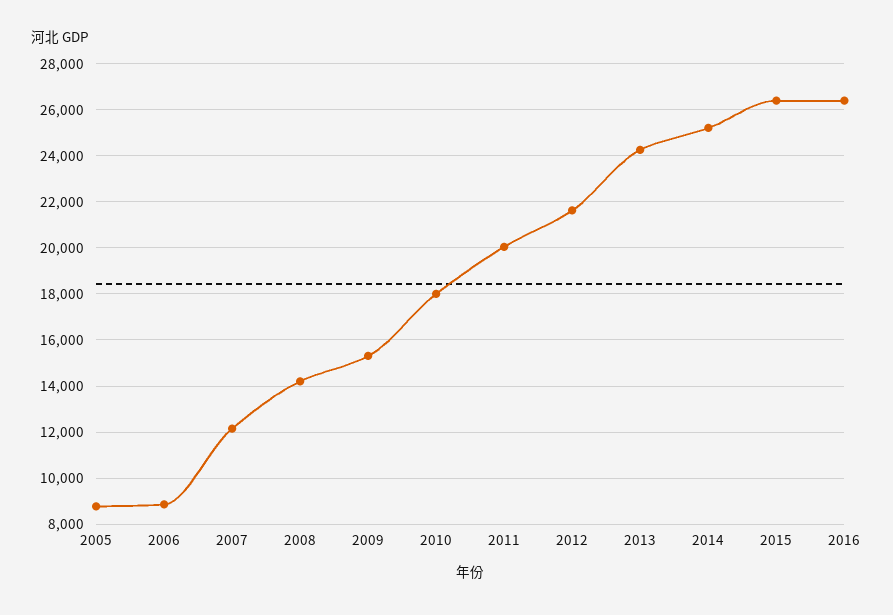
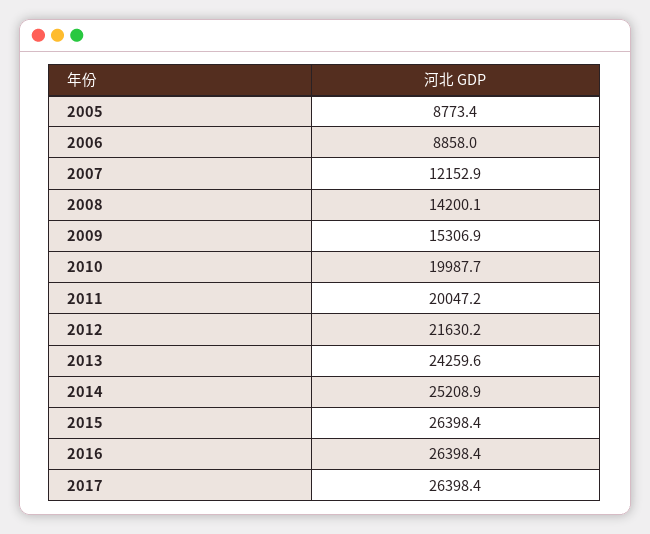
2010: 18000 -> 19987.7
2017: none -> 26398.4

